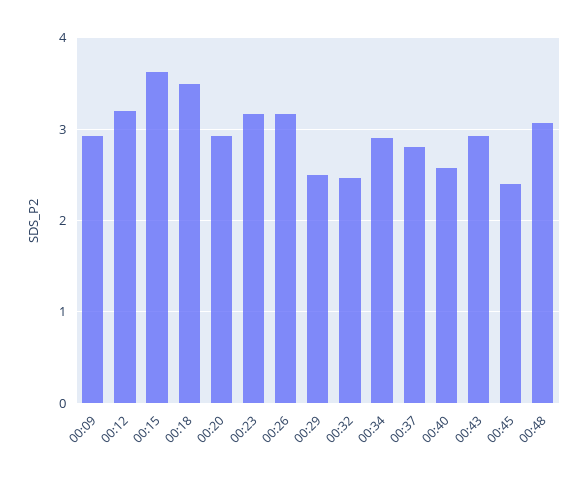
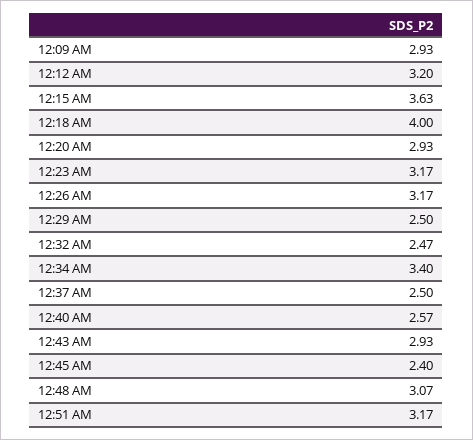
00:18: 3.5 -> 4
00:34: 2.9 -> 3.4
00:37: 2.8 -> 2.5
12:51 AM: none -> 3.17

